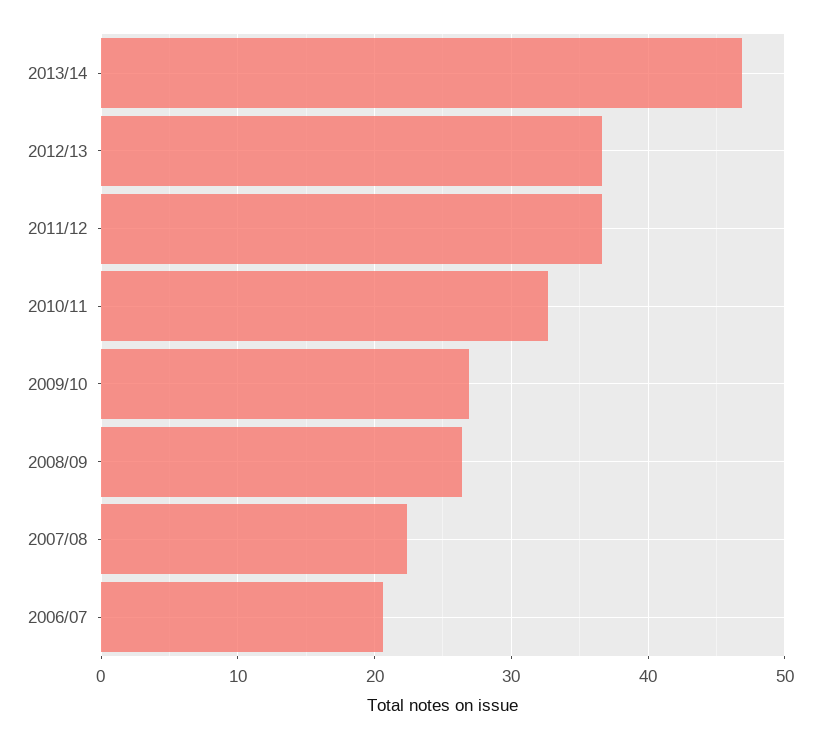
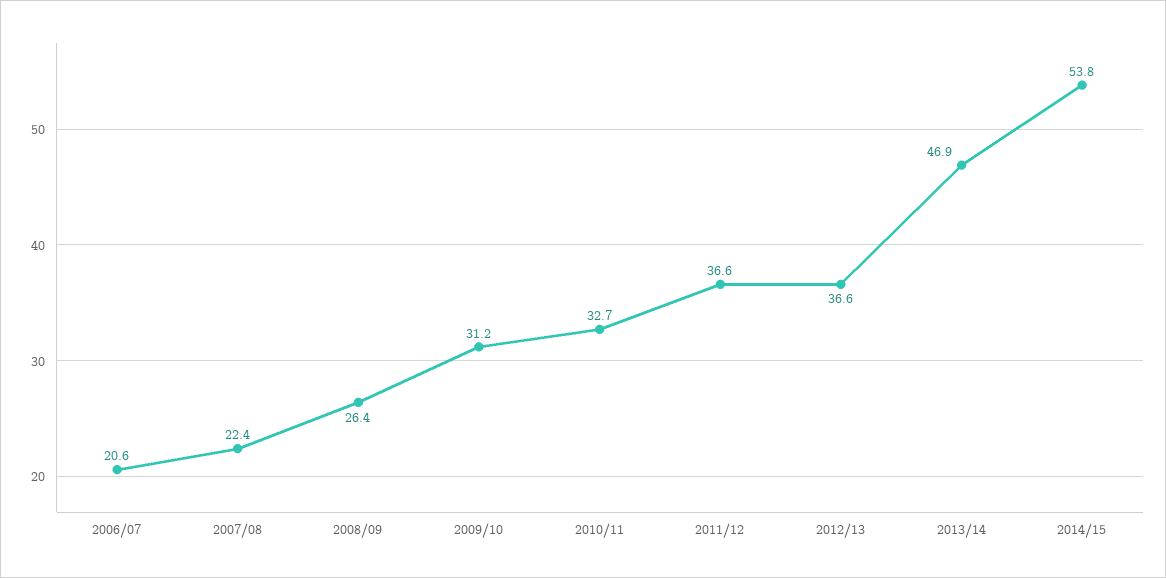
2009/10: 27 -> 31.2
2014/15: none -> 53.8

